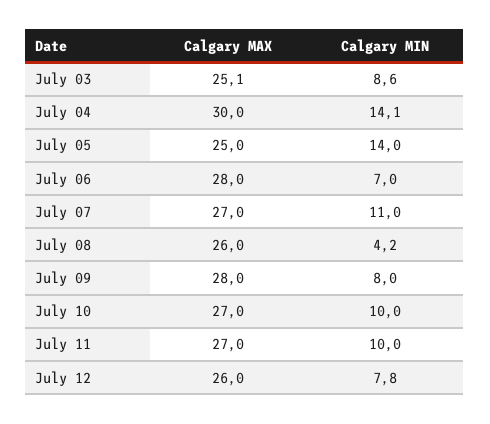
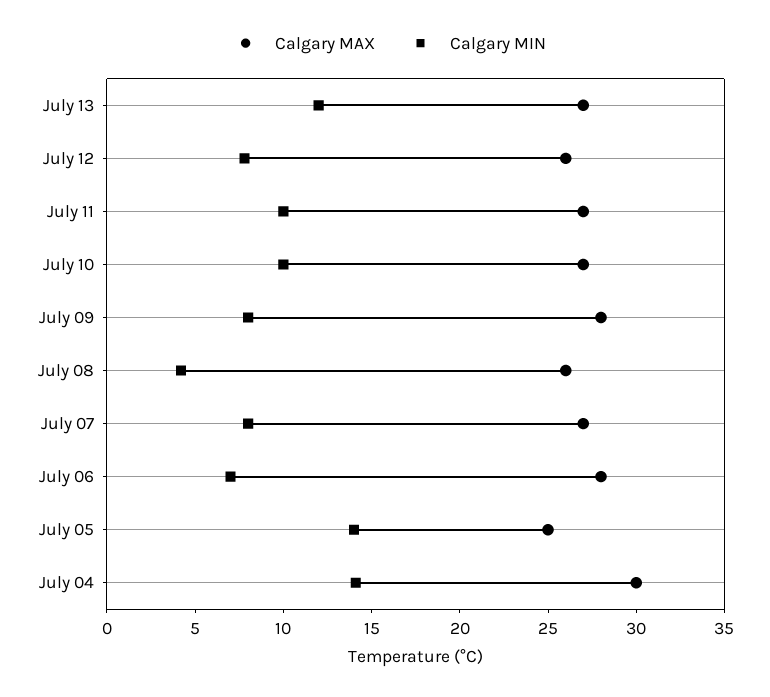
Calgary MAX, July 03: 25.1 -> none
Calgary MIN, July 03: 8.6 -> none
Calgary MIN, July 07: 11 -> 8
Calgary MAX, July 13: none -> 27
Calgary MIN, July 13: none -> 12

